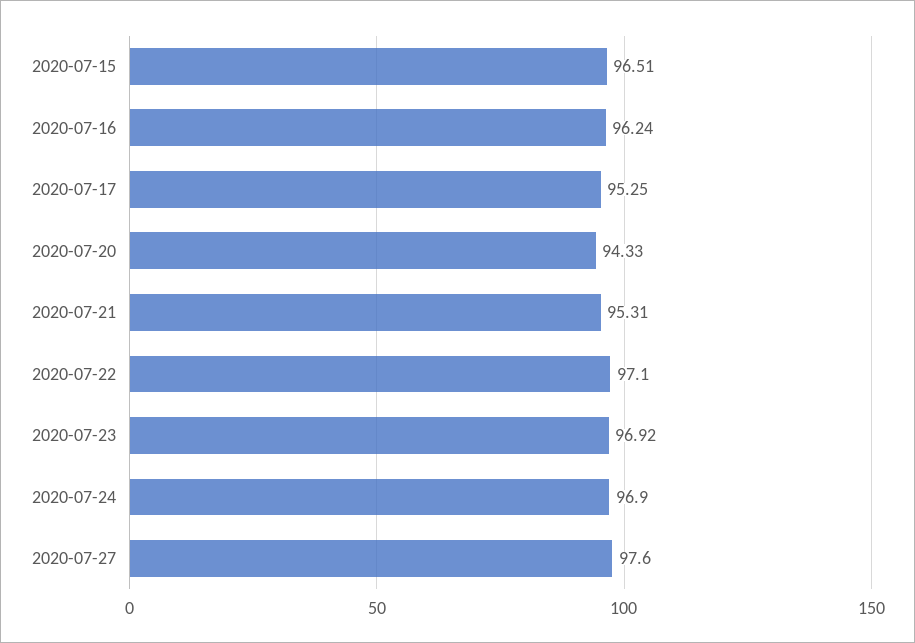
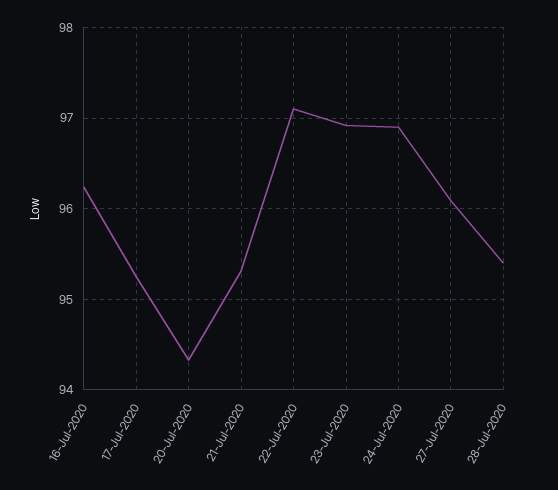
2020-07-15: 96.51 -> none
2020-07-27: 97.6 -> 96.1
28-Jul-2020: none -> 95.4

